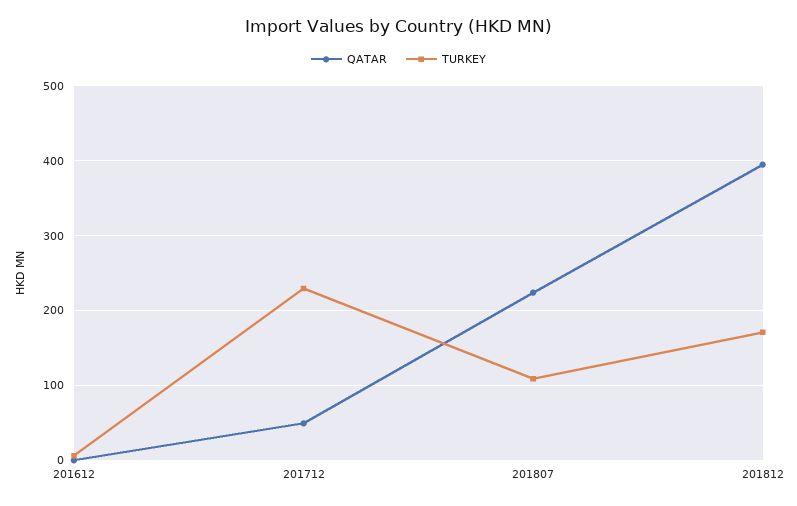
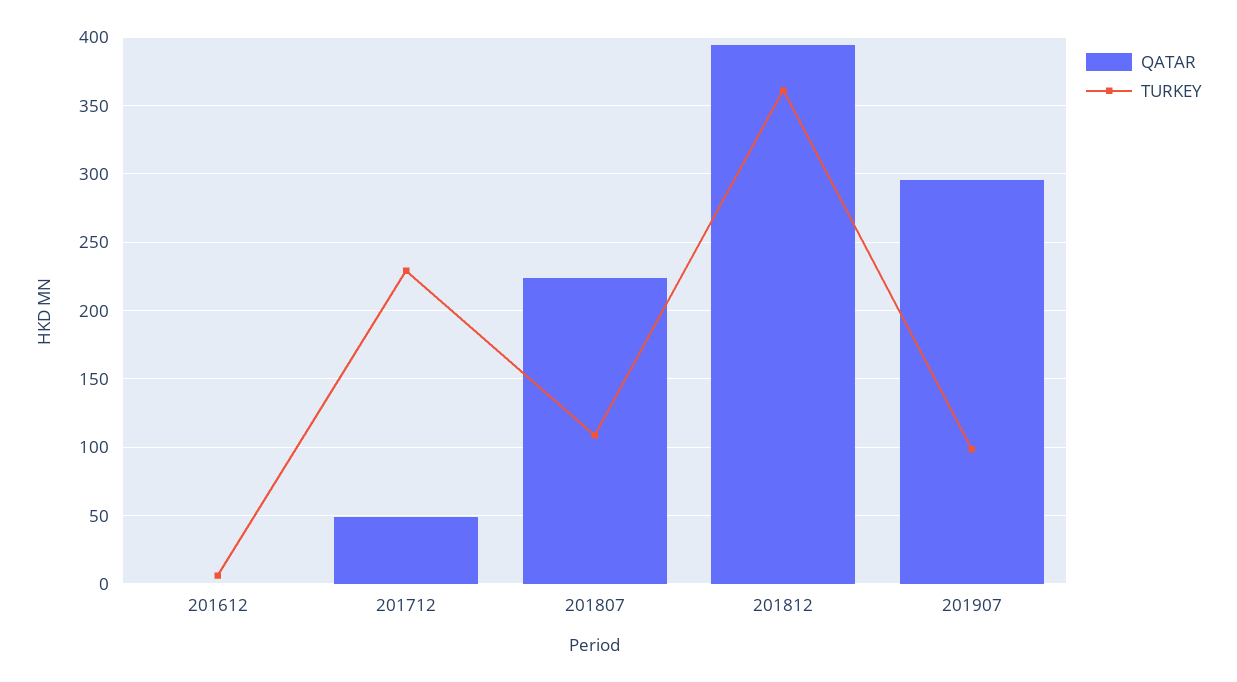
TURKEY, 201812: 170 -> 360
QATAR, 201907: none -> 295
TURKEY, 201907: none -> 100

